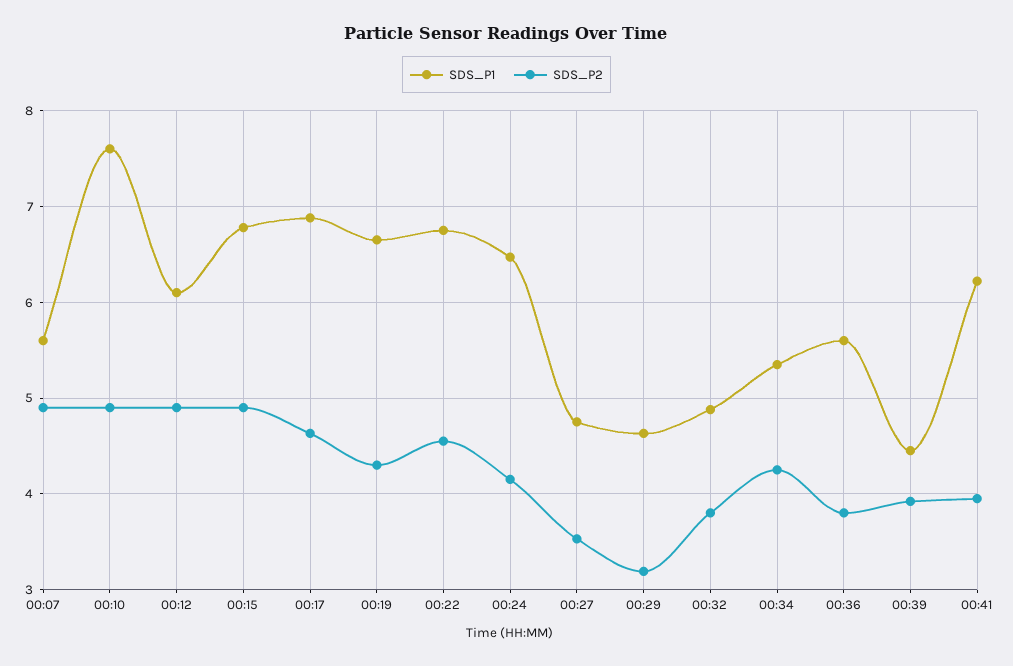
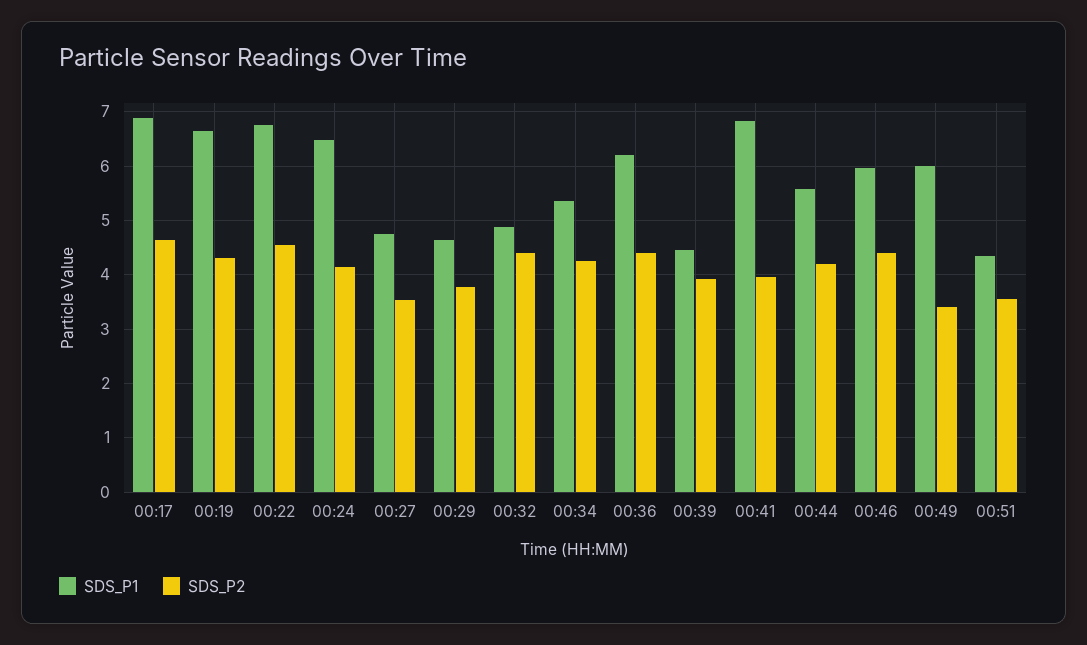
SDS_P1, 00:07: 5.6 -> none
SDS_P2, 00:07: 4.9 -> none
SDS_P1, 00:10: 7.6 -> none
SDS_P2, 00:10: 4.9 -> none
SDS_P1, 00:12: 6.1 -> none
SDS_P2, 00:12: 4.9 -> none
SDS_P1, 00:15: 6.8 -> none
SDS_P2, 00:15: 4.9 -> none
SDS_P2, 00:29: 3.2 -> 3.8
SDS_P2, 00:32: 3.8 -> 4.4
SDS_P1, 00:36: 5.6 -> 6.2
SDS_P2, 00:36: 3.8 -> 4.4
SDS_P1, 00:41: 6.2 -> 6.8
SDS_P1, 00:44: none -> 5.6
SDS_P2, 00:44: none -> 4.2
SDS_P1, 00:46: none -> 6
SDS_P2, 00:46: none -> 4.4
SDS_P1, 00:49: none -> 6
SDS_P2, 00:49: none -> 3.4
SDS_P1, 00:51: none -> 4.4
SDS_P2, 00:51: none -> 3.6

